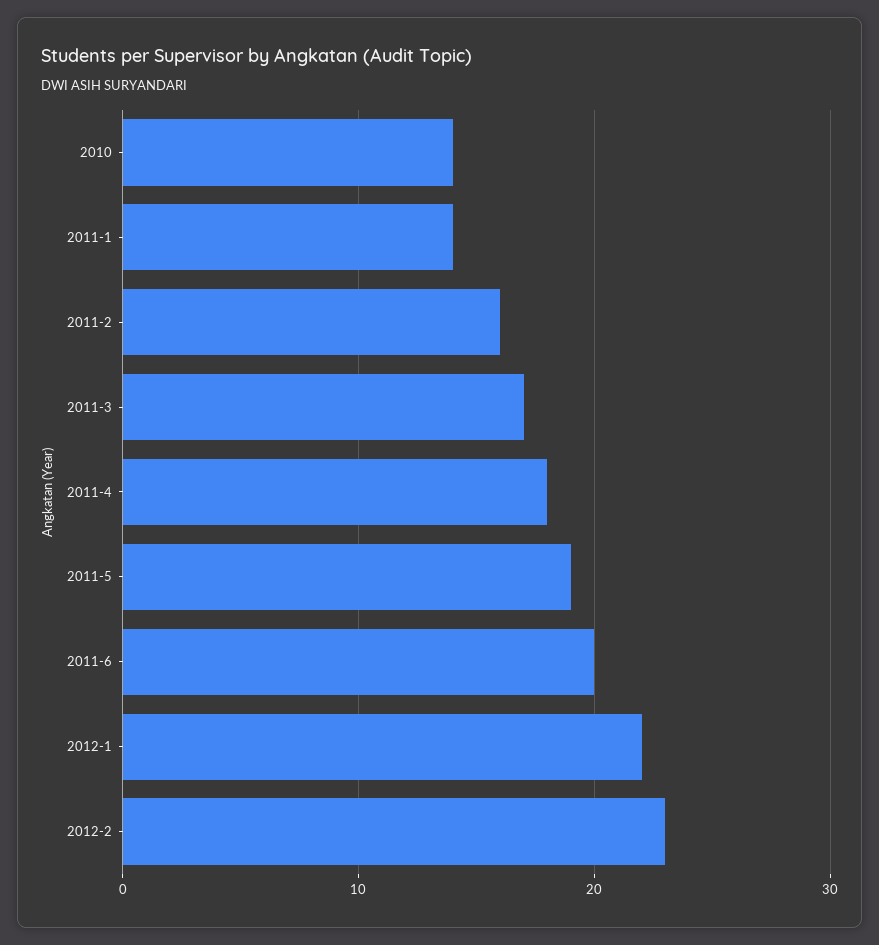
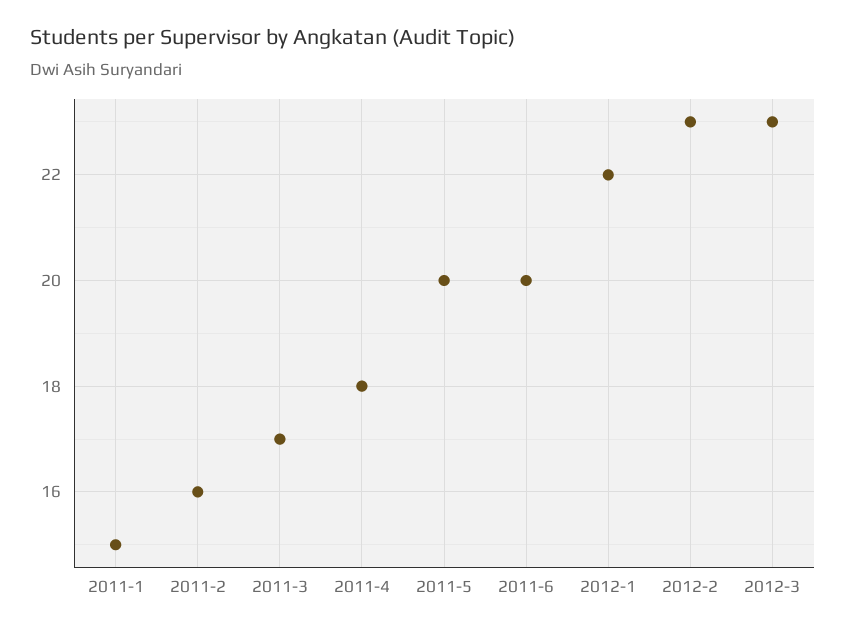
2010: 14 -> none
2011-1: 14 -> 15
2011-5: 19 -> 20
2012-3: none -> 23

